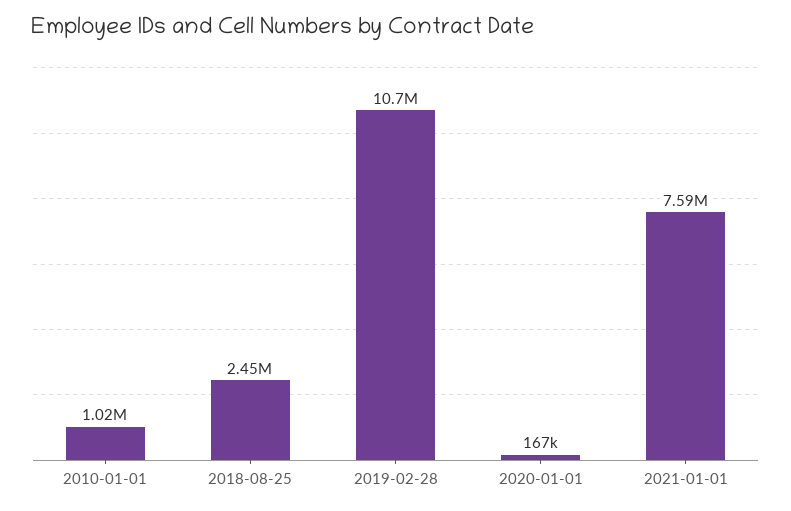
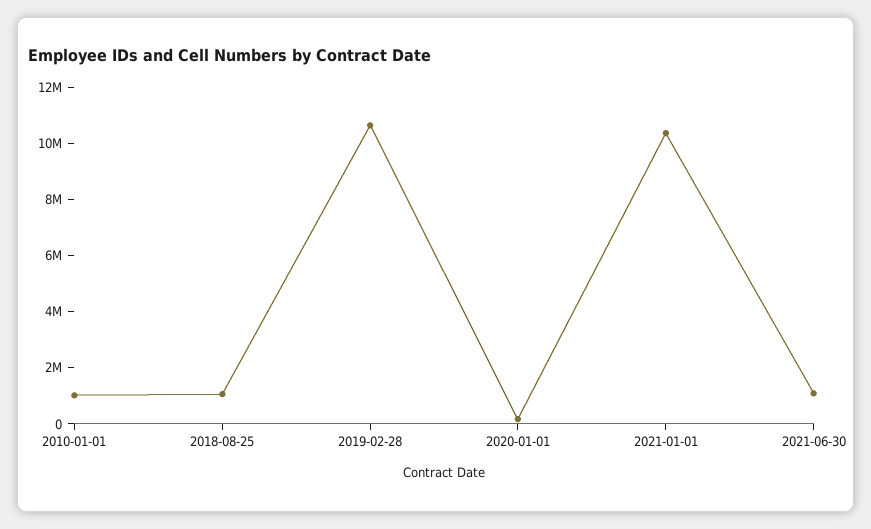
2018-08-25: 2450000 -> 1000000
2021-01-01: 7590000 -> 10500000
2021-06-30: none -> 1000000

